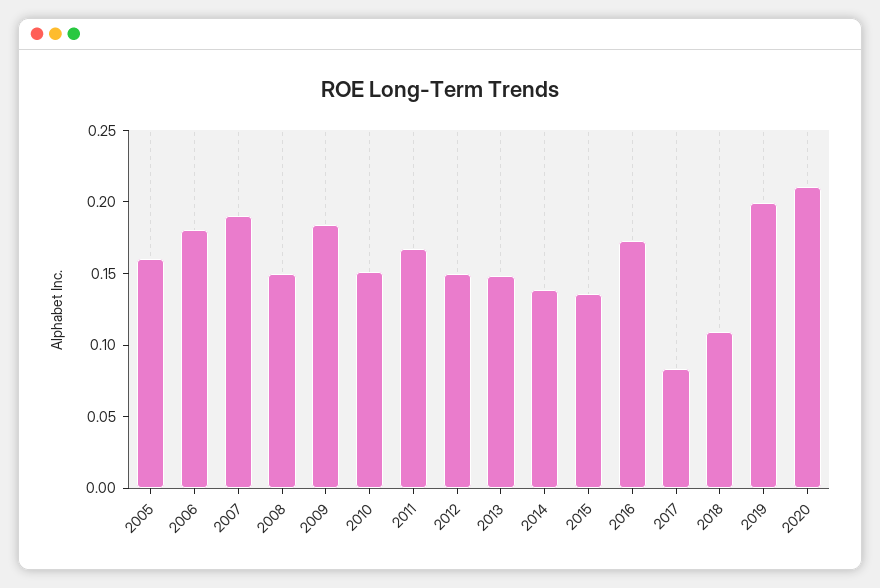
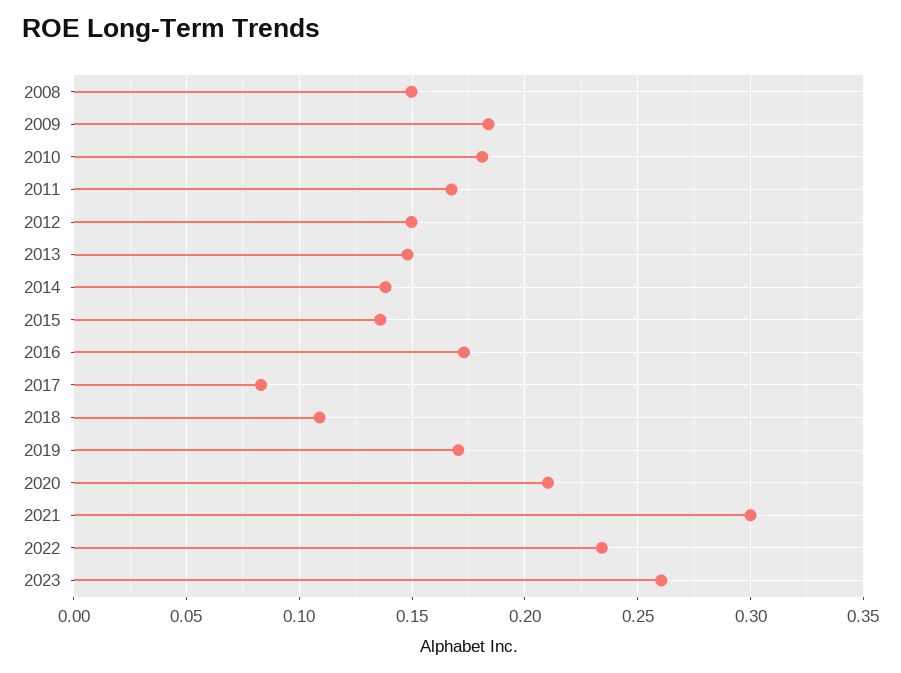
2005: 0.16 -> none
2006: 0.18 -> none
2007: 0.19 -> none
2010: 0.15 -> 0.18
2019: 0.2 -> 0.17
2021: none -> 0.3
2022: none -> 0.235
2023: none -> 0.26

